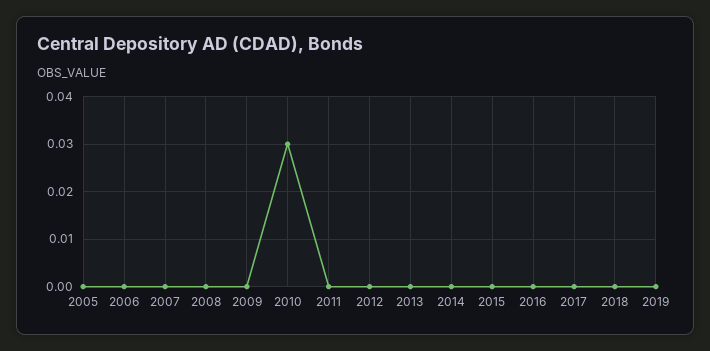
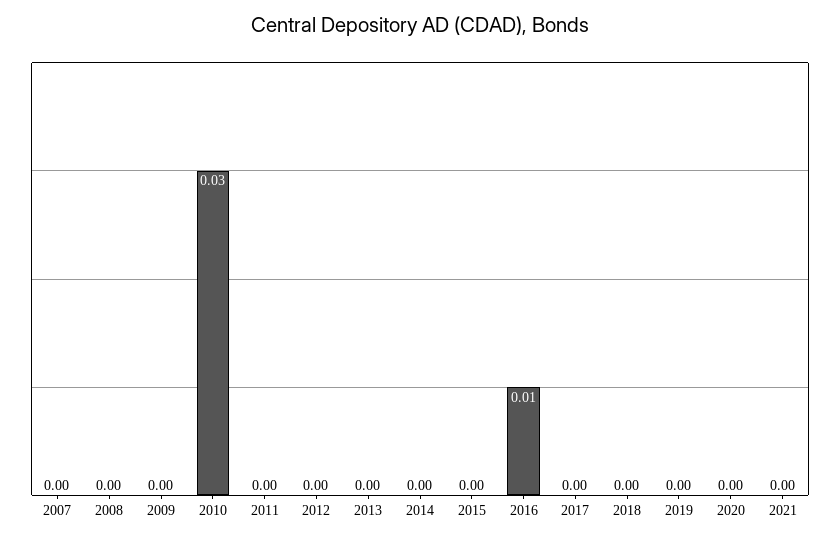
2005: 0 -> none
2006: 0 -> none
2016: 0 -> 0.01
2020: none -> 0
2021: none -> 0

